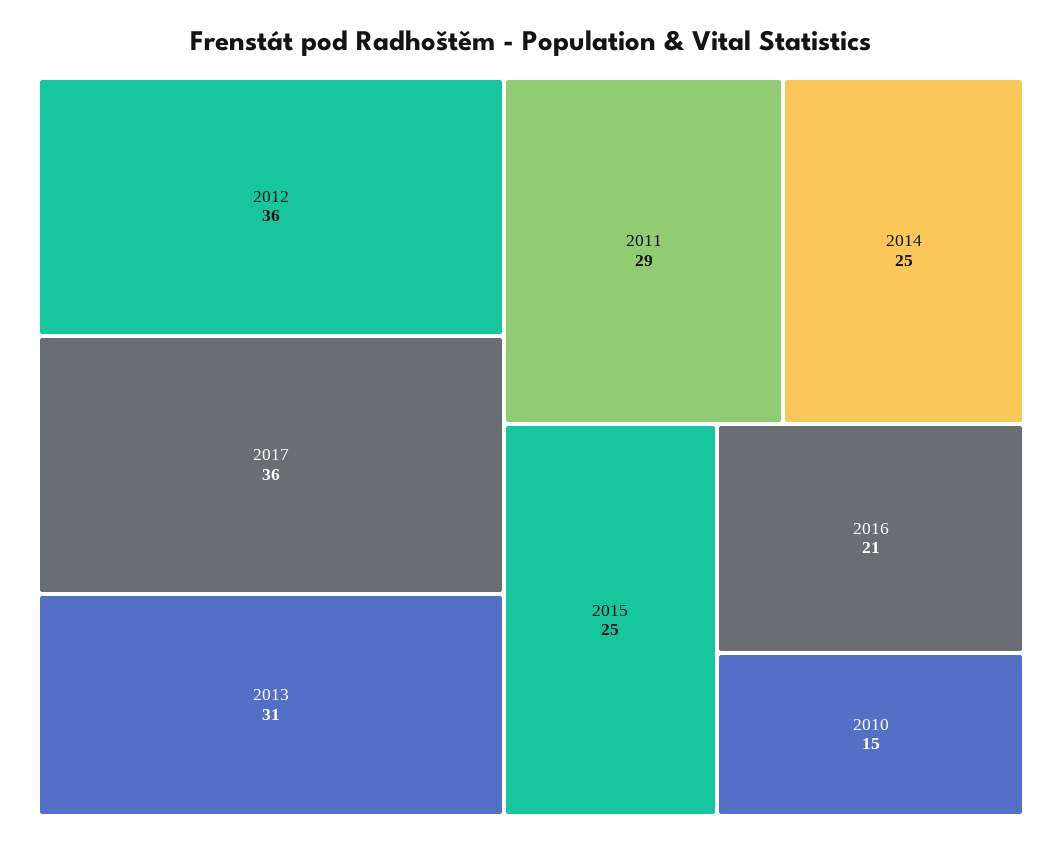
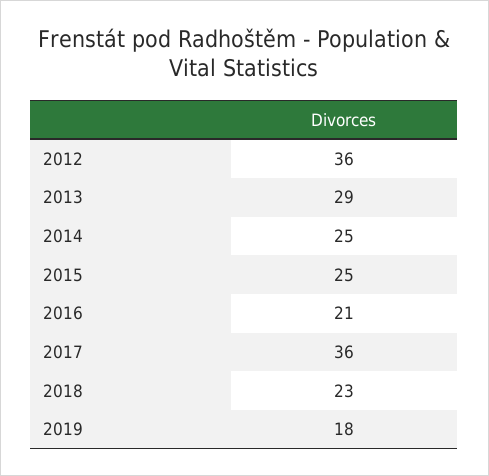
2013: 31 -> 29
2011: 29 -> none
2010: 15 -> none
2018: none -> 23
2019: none -> 18

